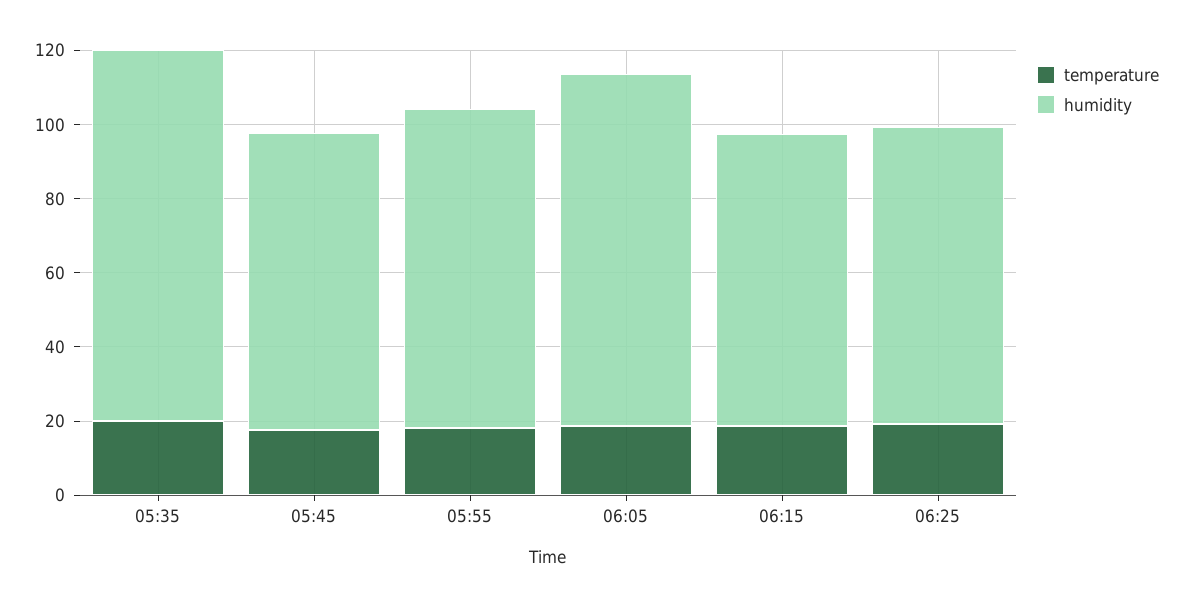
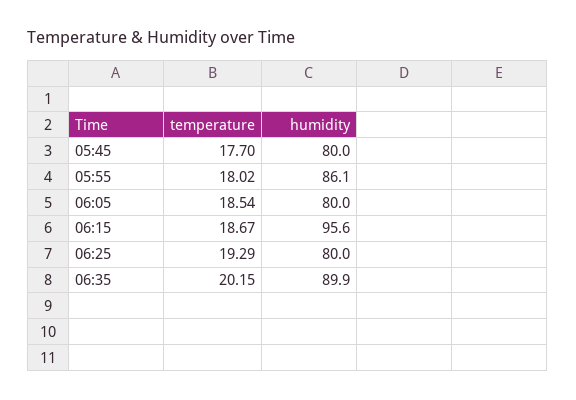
temperature, 05:35: 20 -> none
humidity, 05:35: 100 -> none
humidity, 06:05: 95 -> 80
humidity, 06:15: 80 -> 95.6
temperature, 06:35: none -> 20.15
humidity, 06:35: none -> 89.9

